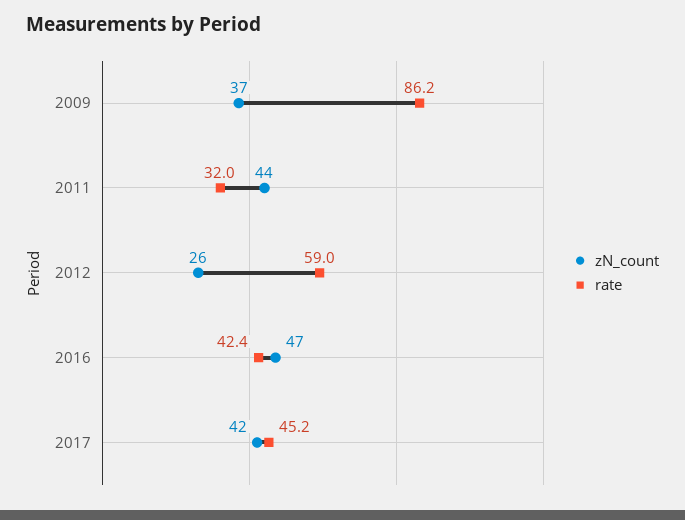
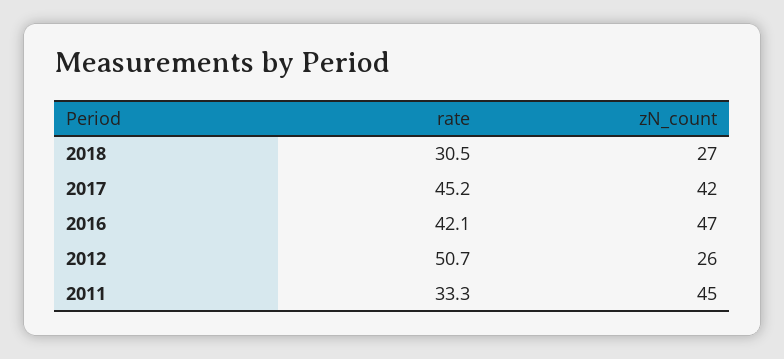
zN_count, 2009: 37 -> none
rate, 2009: 86.2 -> none
zN_count, 2011: 44 -> 45
rate, 2011: 32 -> 33.3
rate, 2012: 59 -> 50.7
rate, 2016: 42.4 -> 42.1
rate, 2018: none -> 30.5
zN_count, 2018: none -> 27

